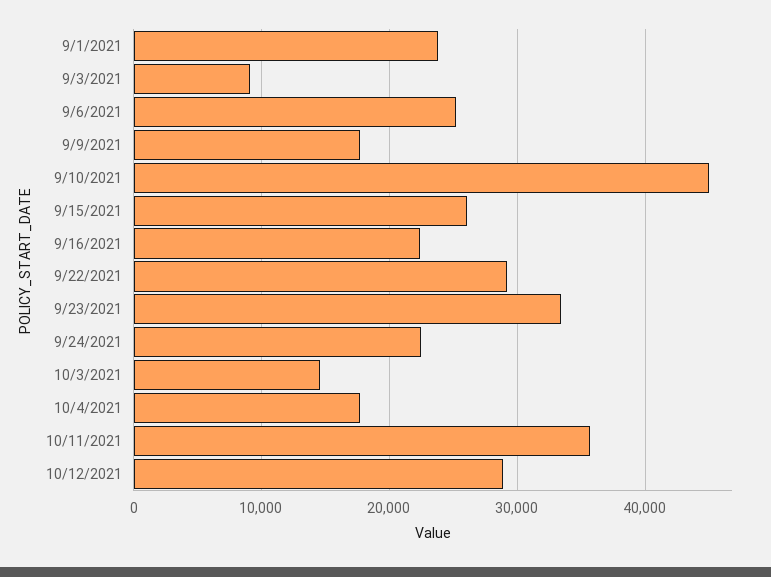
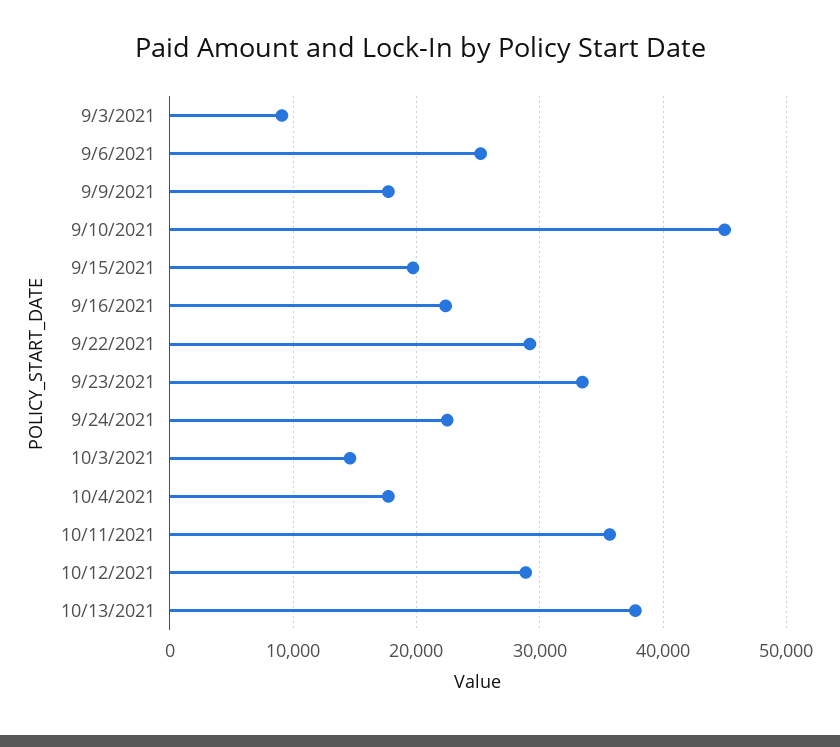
9/1/2021: 24000 -> none
9/15/2021: 26000 -> 20000
10/13/2021: none -> 38000

